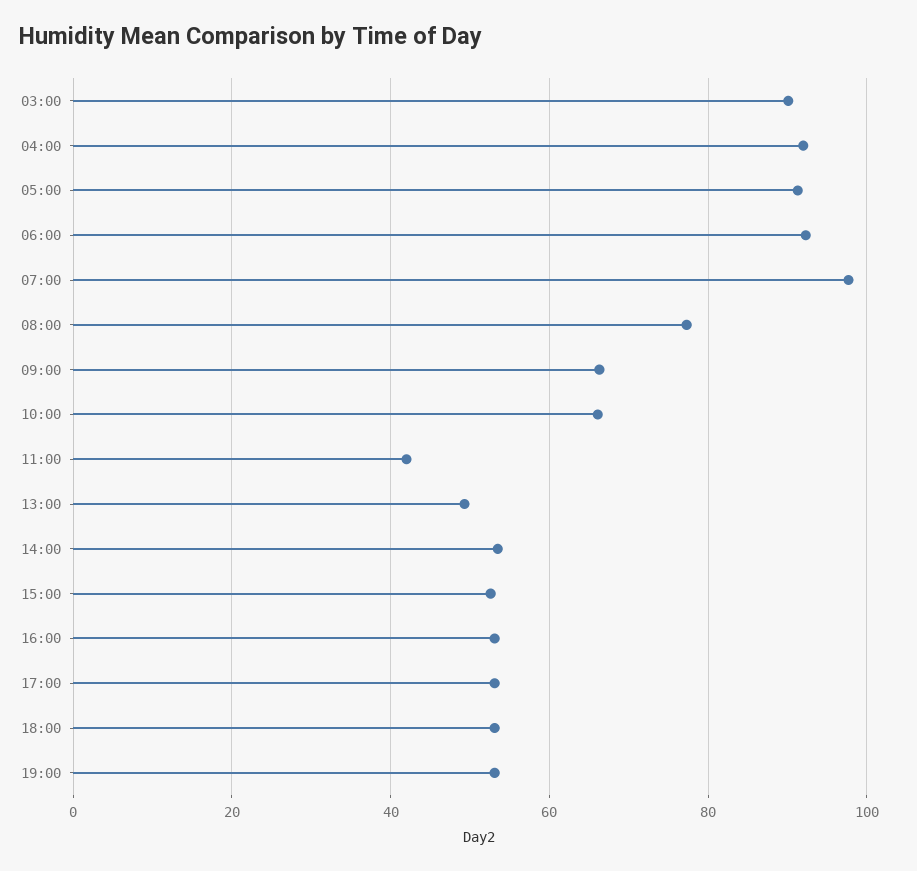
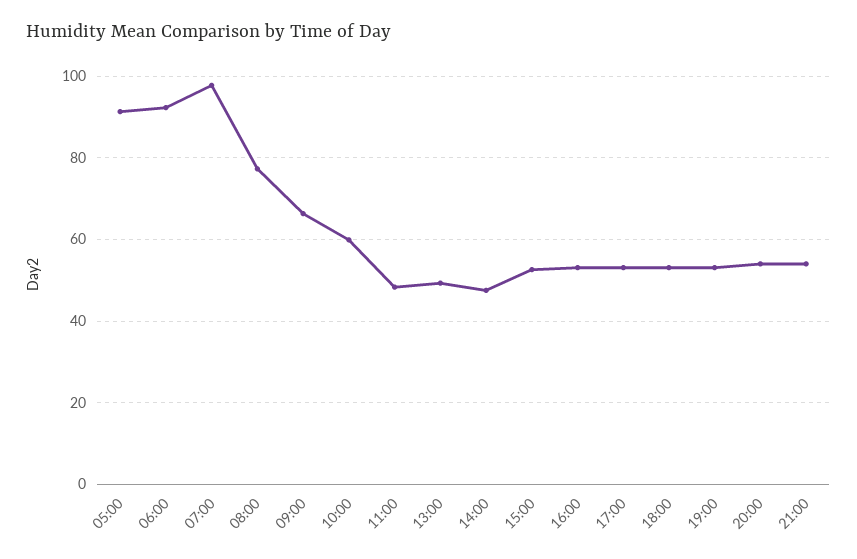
03:00: 90 -> none
04:00: 92 -> none
10:00: 66 -> 60
11:00: 42 -> 48
14:00: 54 -> 48
20:00: none -> 54
21:00: none -> 54

